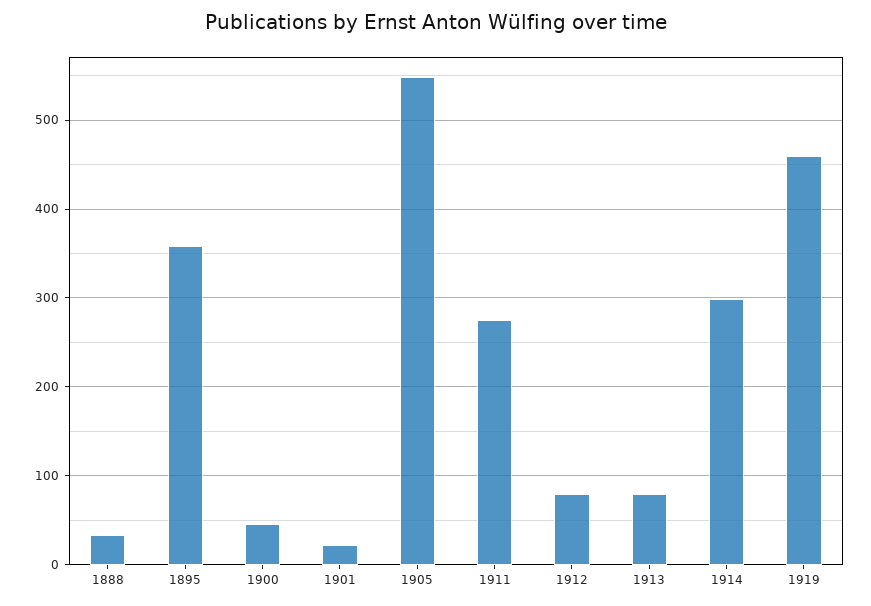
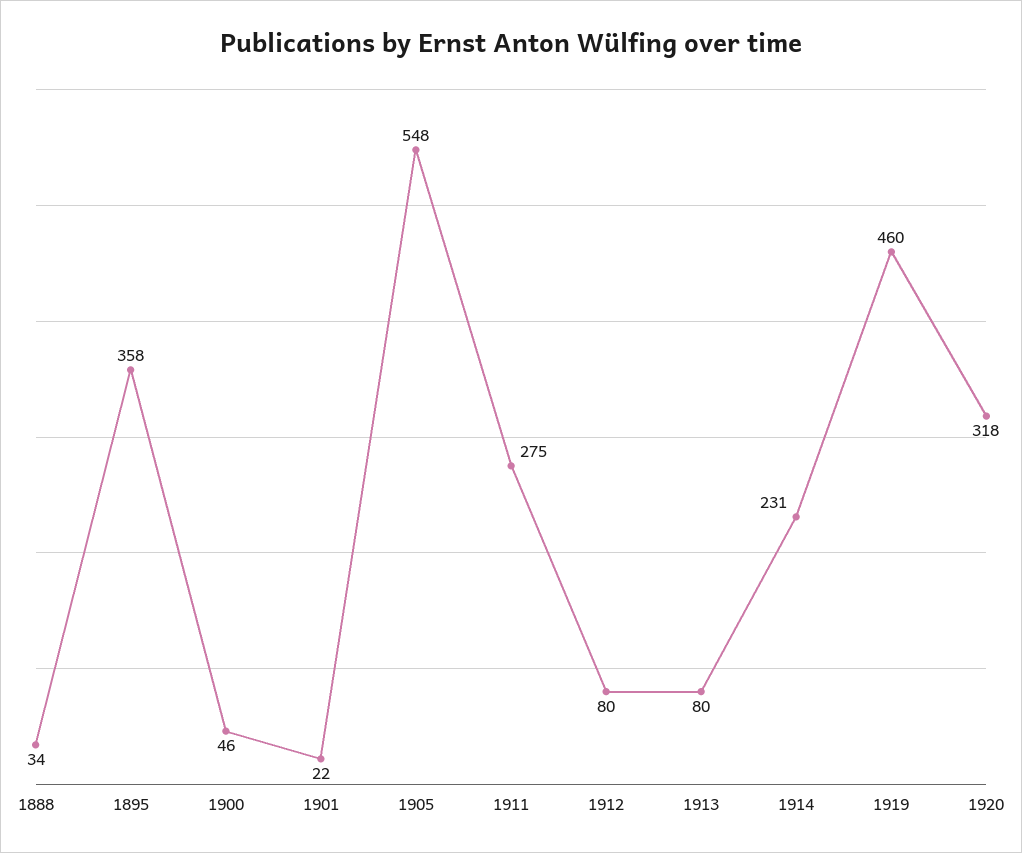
1914: 300 -> 231
1920: none -> 318

